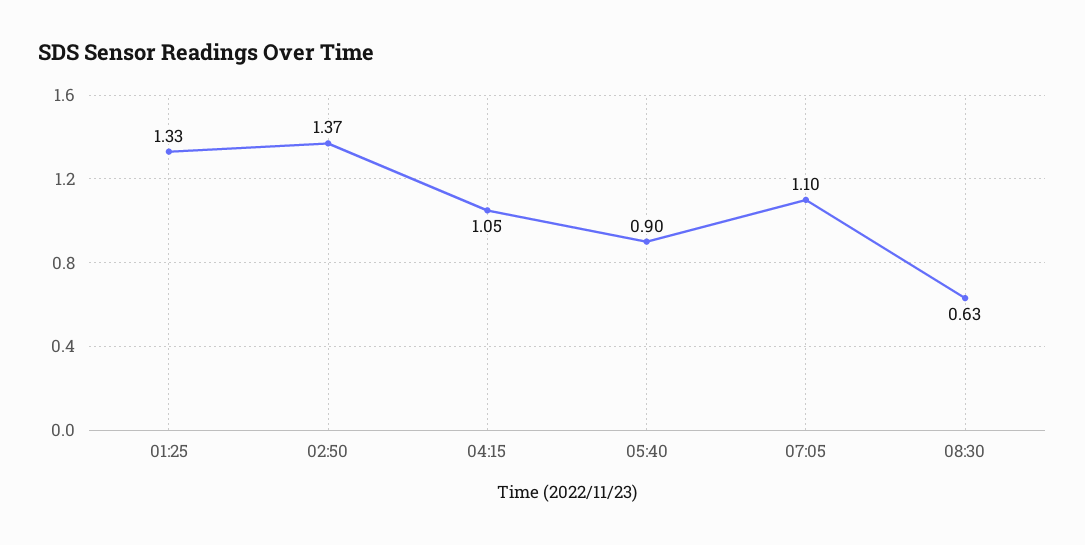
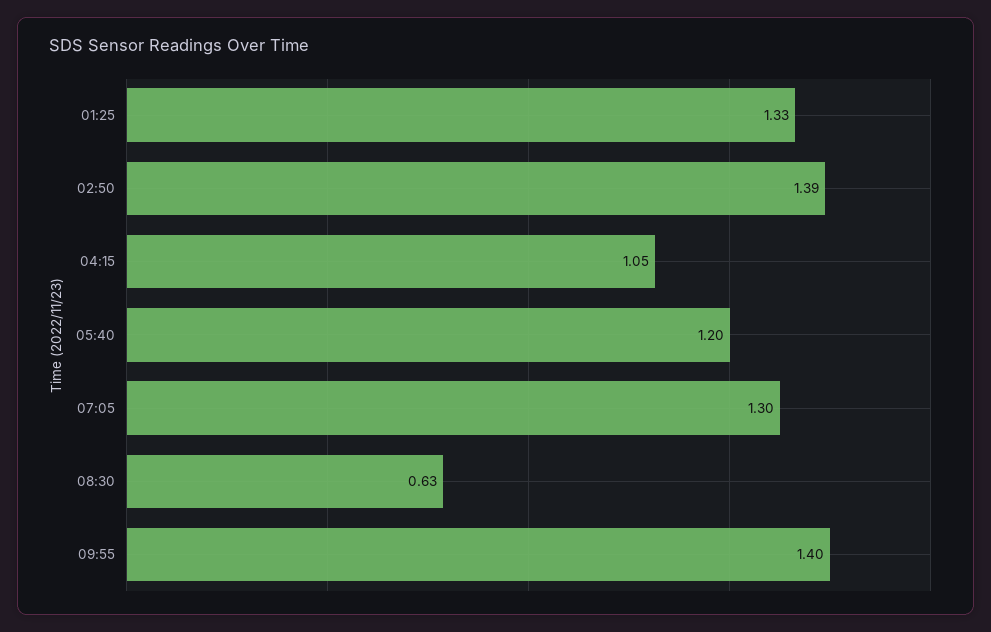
02:50: 1.37 -> 1.39
05:40: 0.9 -> 1.2
07:05: 1.1 -> 1.3
09:55: none -> 1.4

